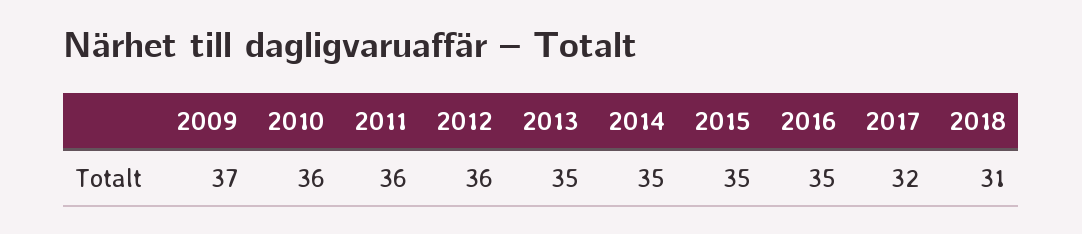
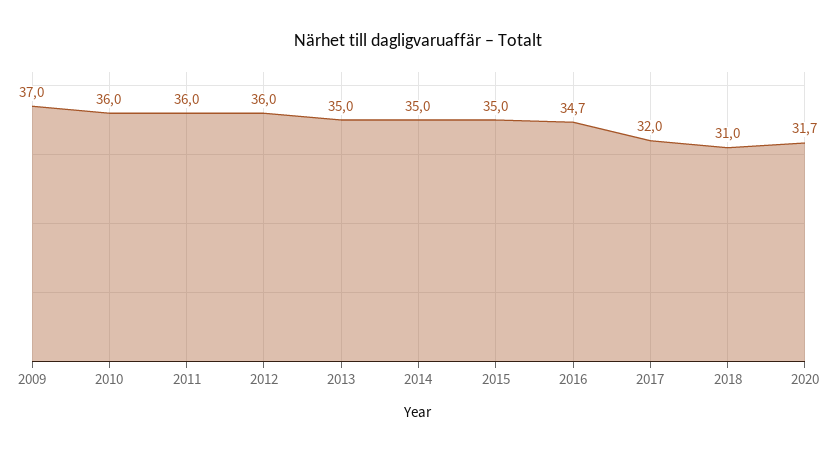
2016: 35 -> 34.7
2020: none -> 31.7

